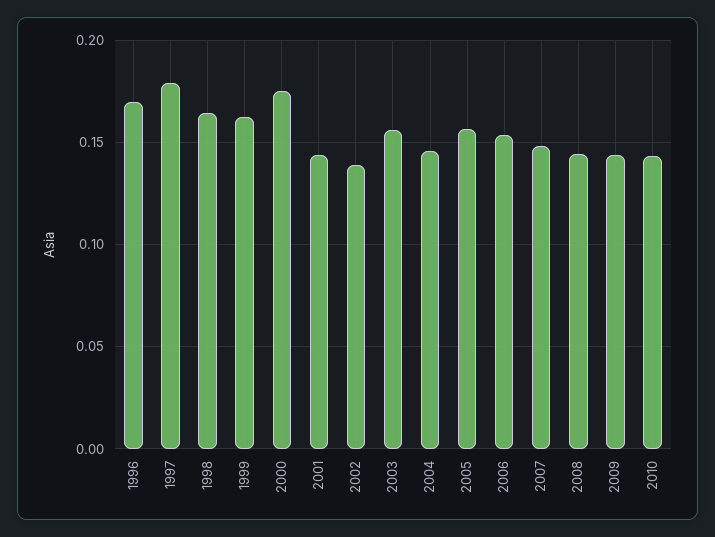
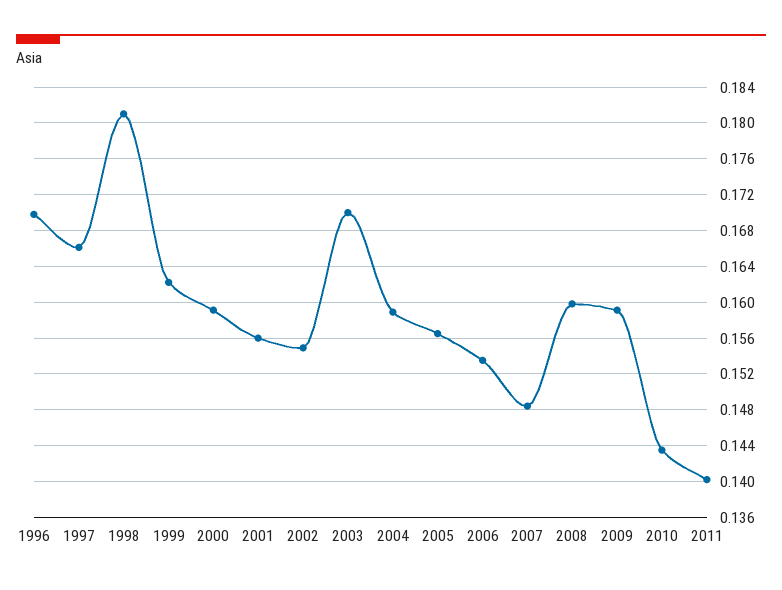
1997: 0.18 -> 0.166
1998: 0.165 -> 0.181
2000: 0.175 -> 0.159
2001: 0.145 -> 0.156
2002: 0.14 -> 0.155
2003: 0.155 -> 0.17
2004: 0.145 -> 0.159
2008: 0.145 -> 0.16
2009: 0.145 -> 0.159
2011: none -> 0.14

